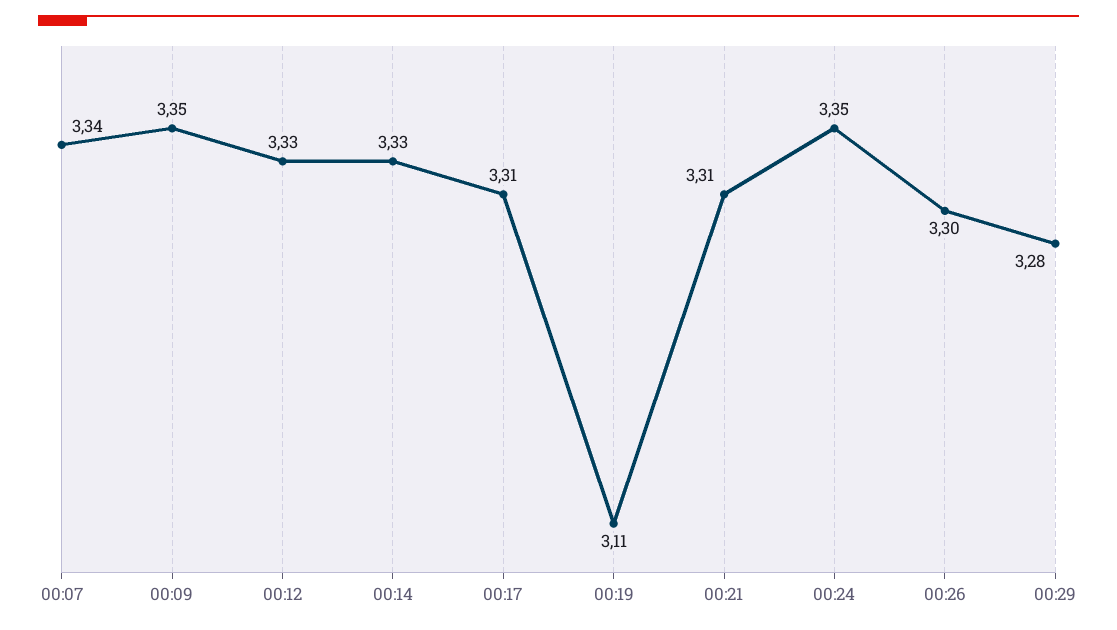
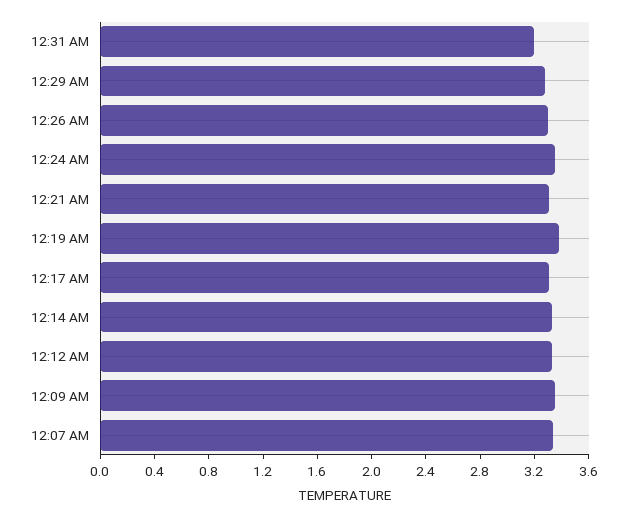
00:19: 3.11 -> 3.4
12:31 AM: none -> 3.2

